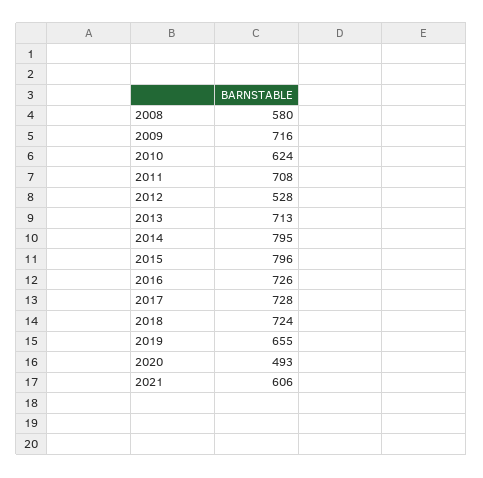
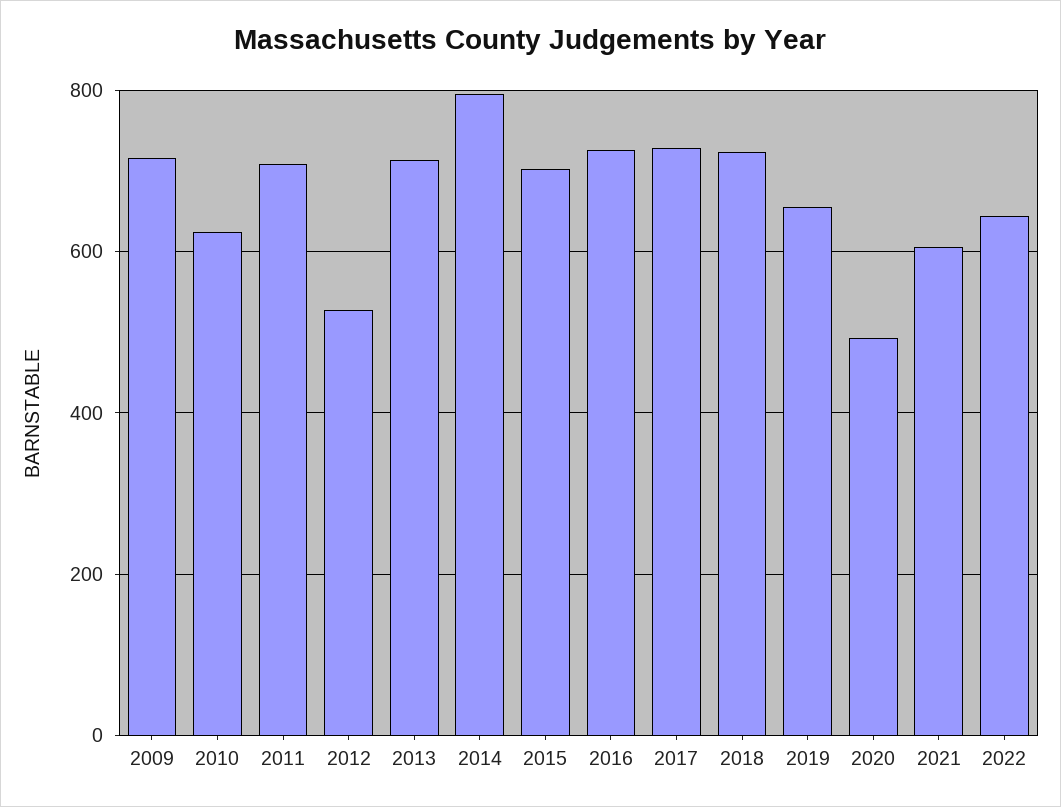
2008: 580 -> none
2015: 796 -> 700
2022: none -> 640

